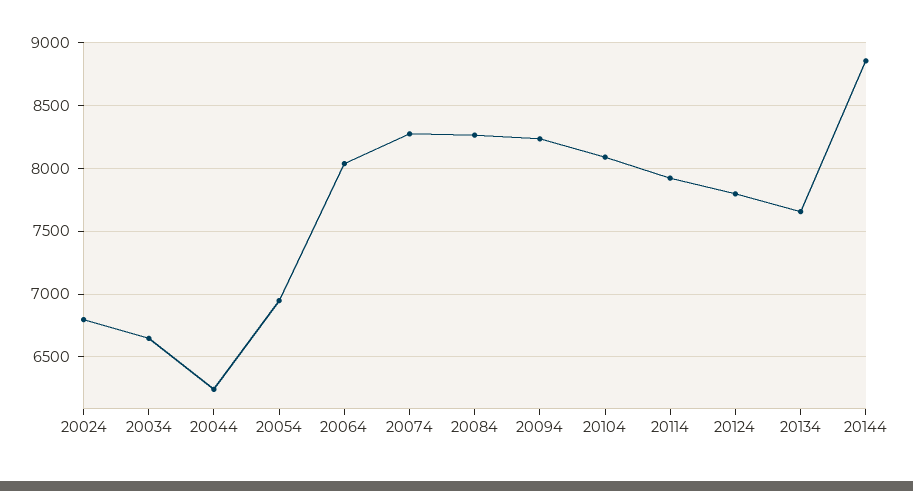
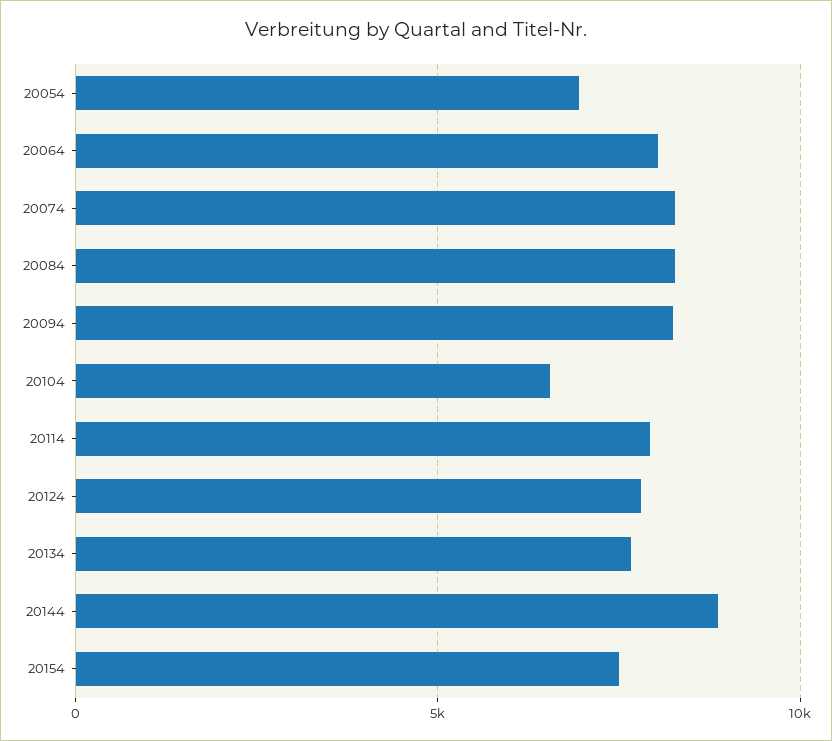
20024: 6800 -> none
20034: 6650 -> none
20044: 6250 -> none
20104: 8100 -> 6500
20154: none -> 7500

